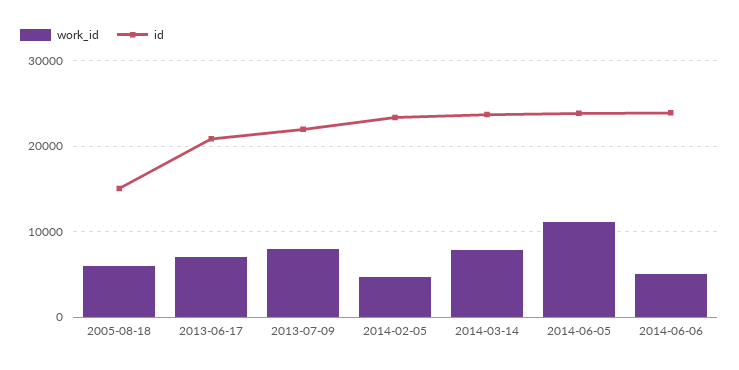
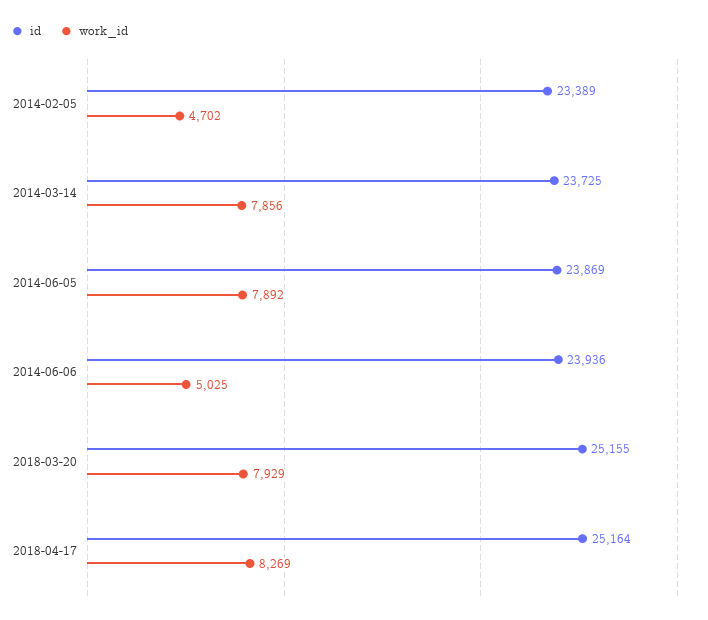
work_id, 2005-08-18: 6000 -> none
id, 2005-08-18: 15000 -> none
work_id, 2013-06-17: 7000 -> none
id, 2013-06-17: 21000 -> none
work_id, 2013-07-09: 8000 -> none
id, 2013-07-09: 22000 -> none
work_id, 2014-06-05: 11000 -> 7892
id, 2018-03-20: none -> 25155
work_id, 2018-03-20: none -> 7929
id, 2018-04-17: none -> 25164
work_id, 2018-04-17: none -> 8269

